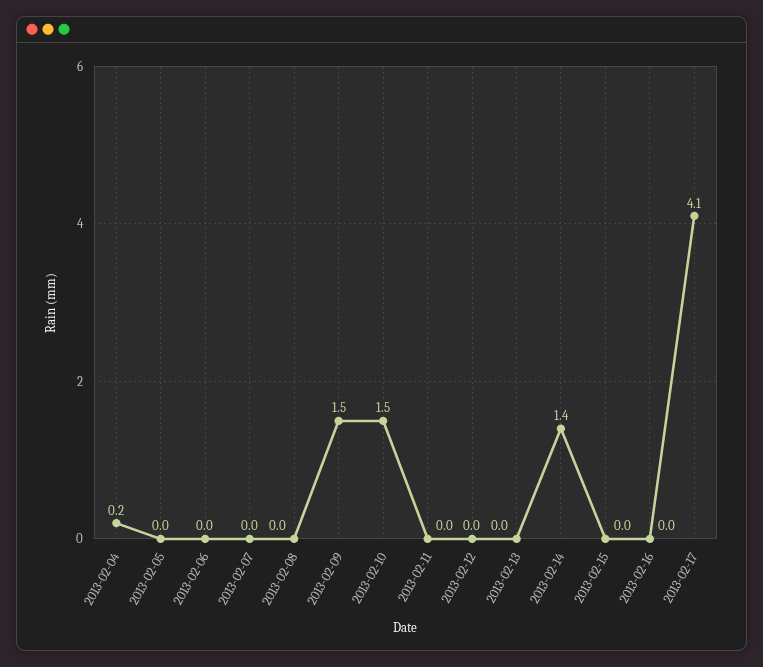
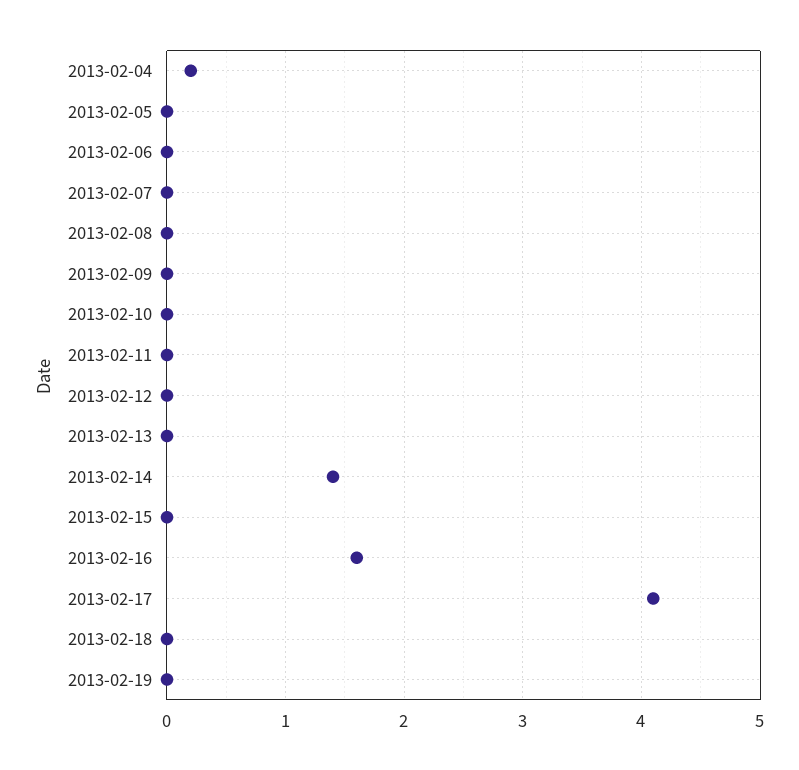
2013-02-09: 1.5 -> 0
2013-02-10: 1.5 -> 0
2013-02-16: 0 -> 1.6
2013-02-18: none -> 0
2013-02-19: none -> 0

